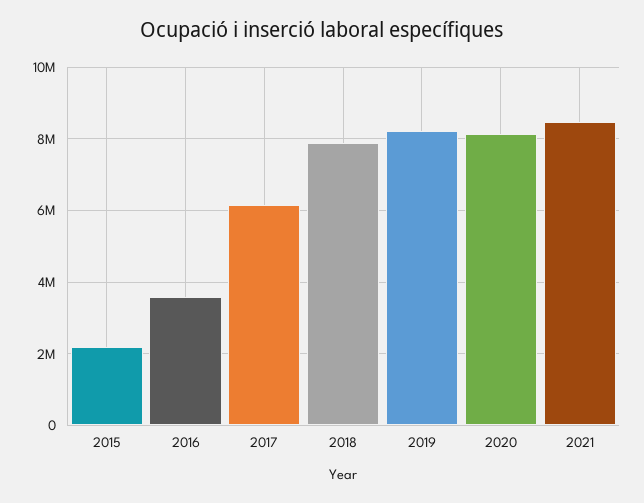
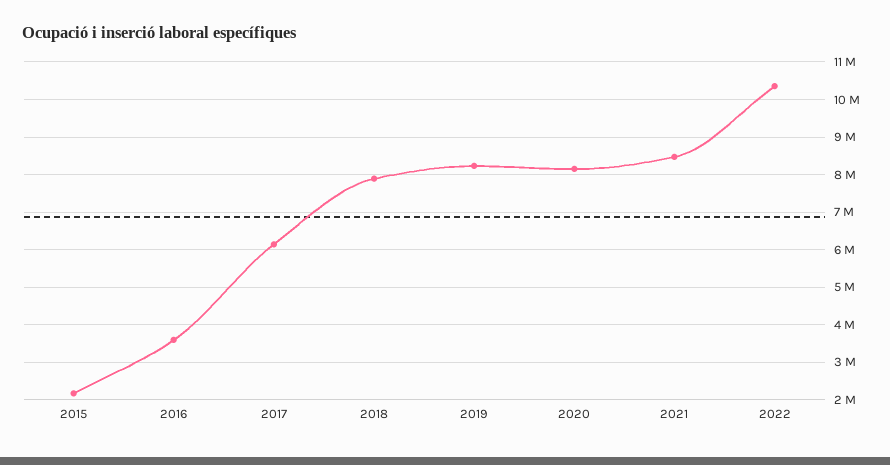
2022: none -> 10400000

